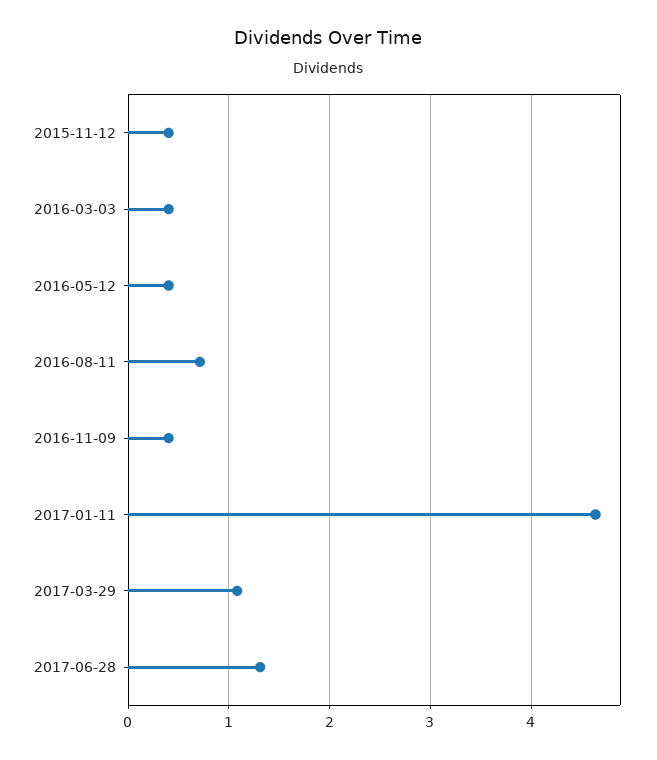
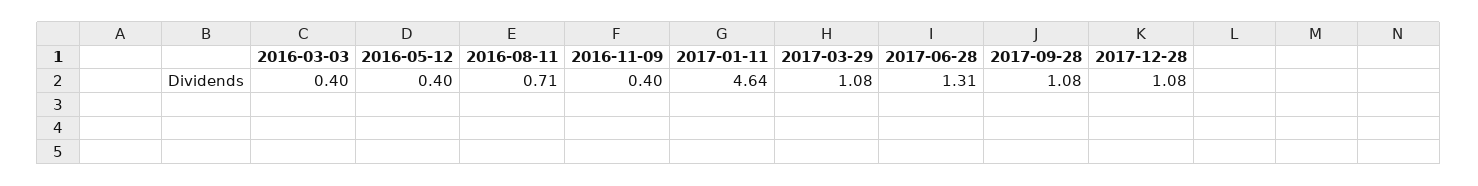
2015-11-12: 0.4 -> none
2017-09-28: none -> 1.08
2017-12-28: none -> 1.08

